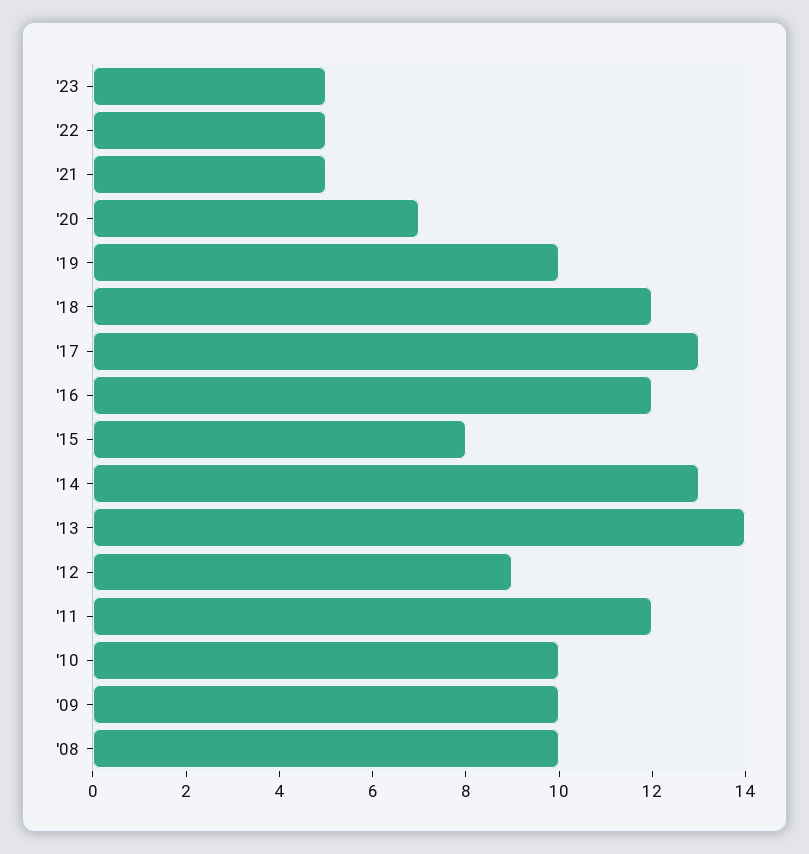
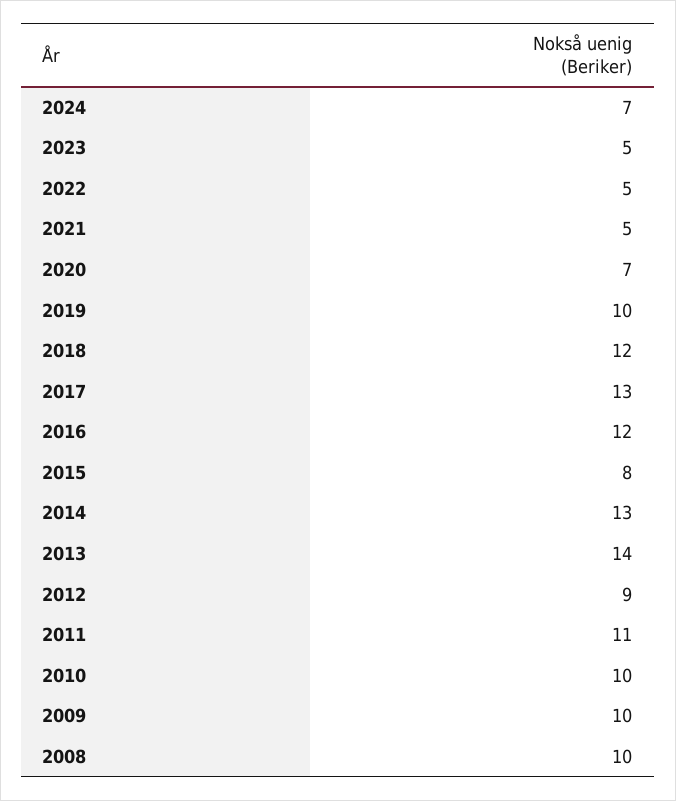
'11: 12 -> 11
2024: none -> 7

